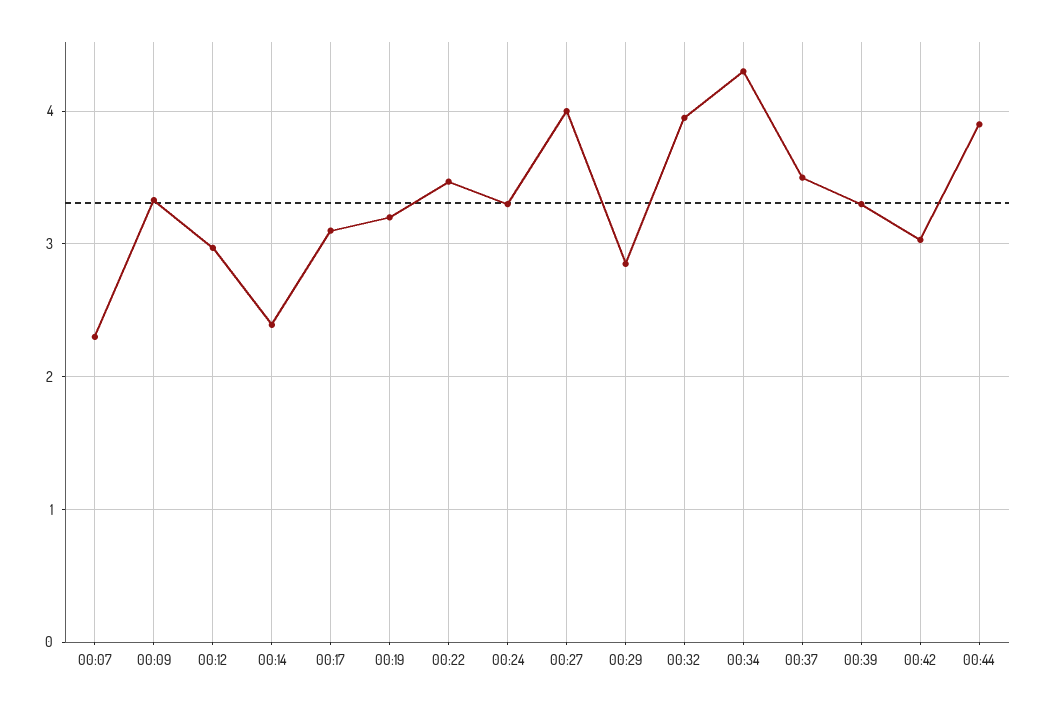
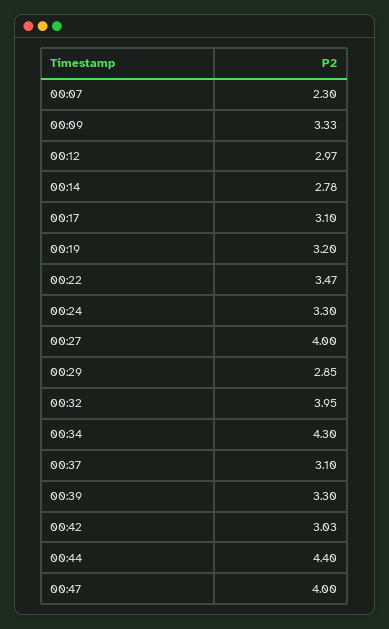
00:14: 2.4 -> 2.78
00:37: 3.5 -> 3.1
00:44: 3.9 -> 4.4
00:47: none -> 4

